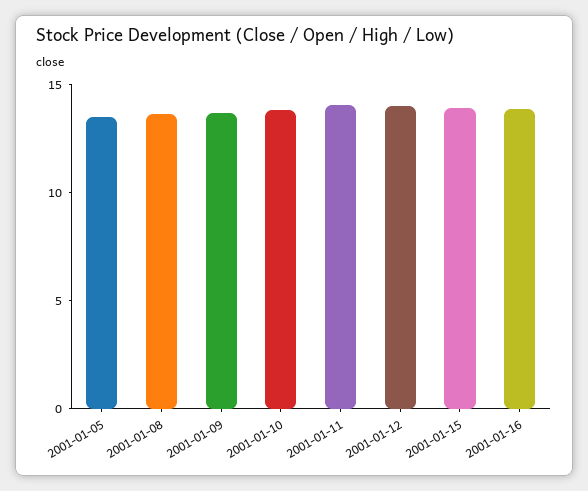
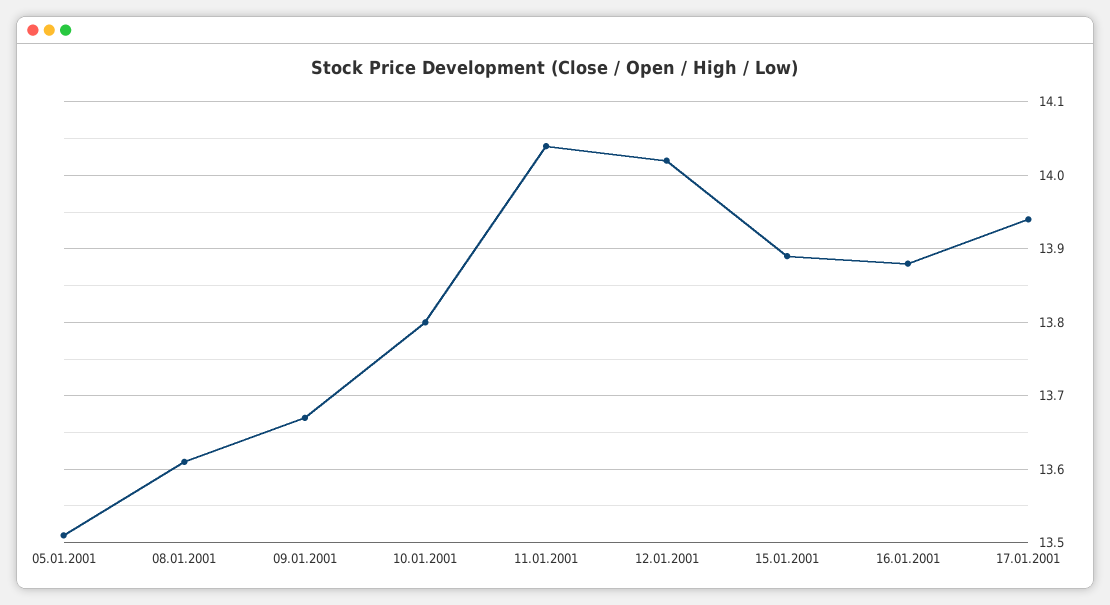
17.01.2001: none -> 13.94

